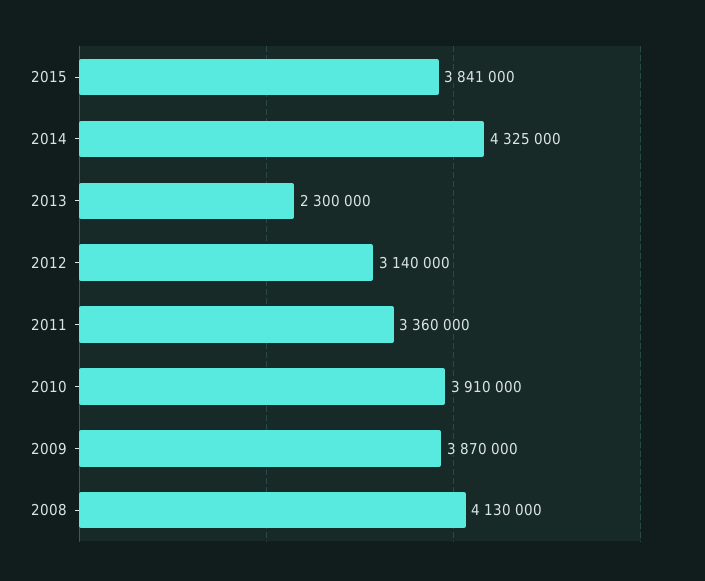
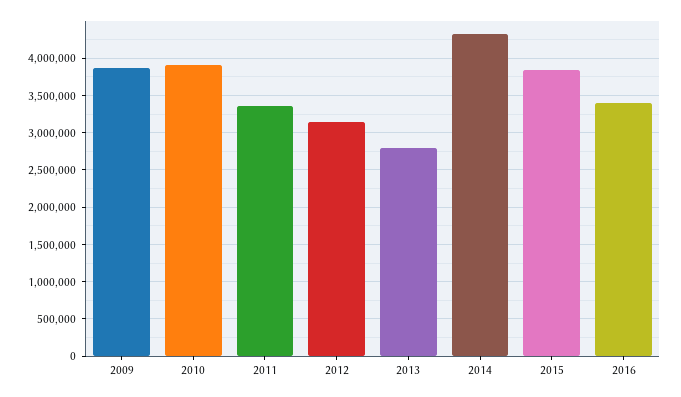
2013: 2300000 -> 2800000
2008: 4130000 -> none
2016: none -> 3400000

